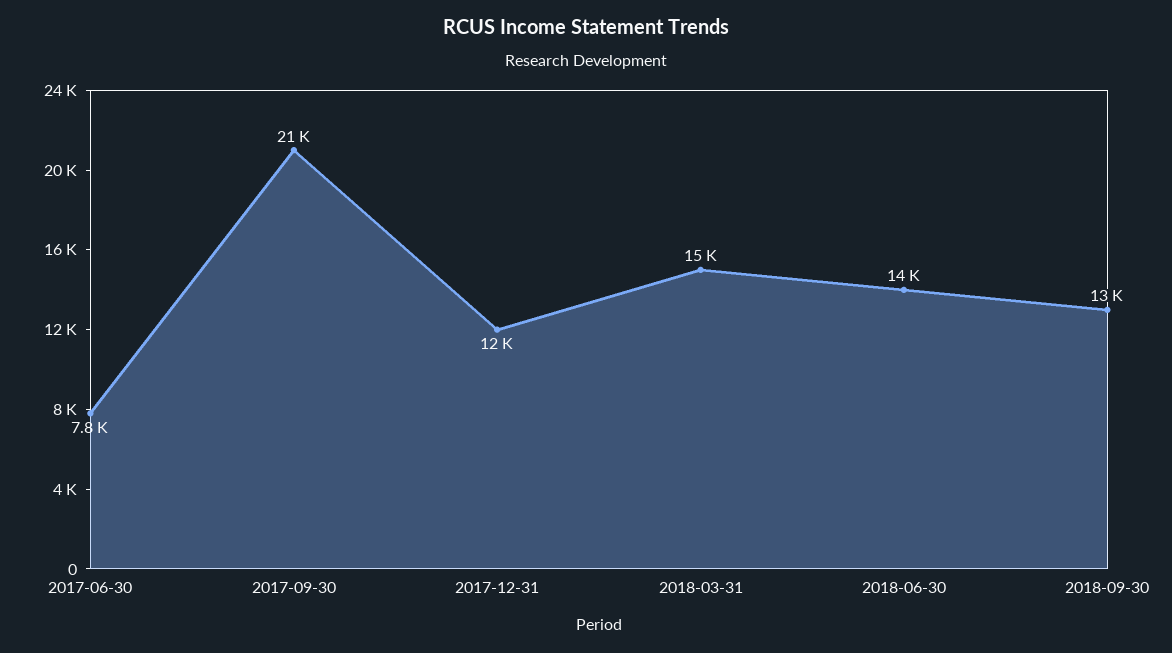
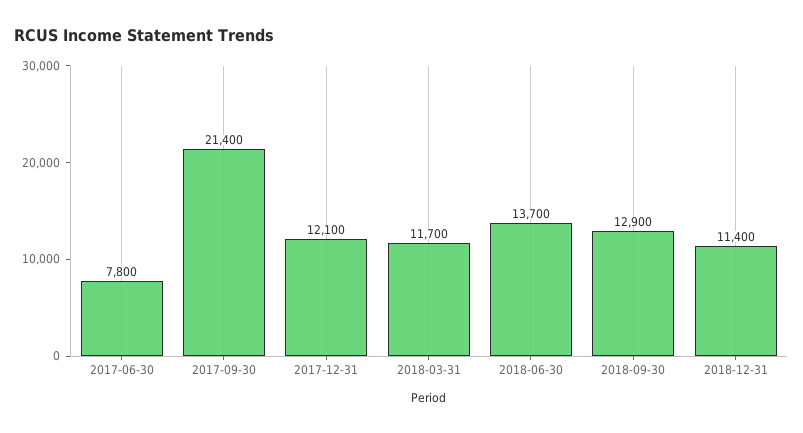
2018-03-31: 15000 -> 11700
2018-12-31: none -> 11400

